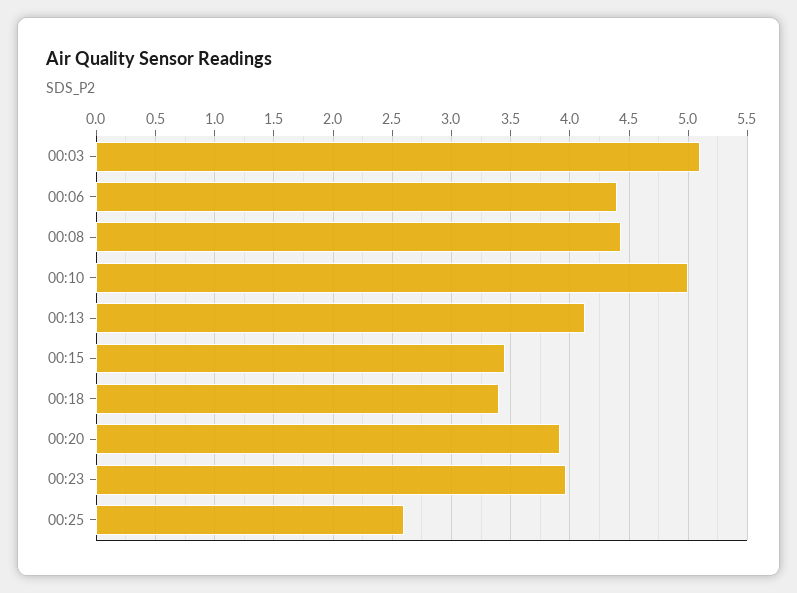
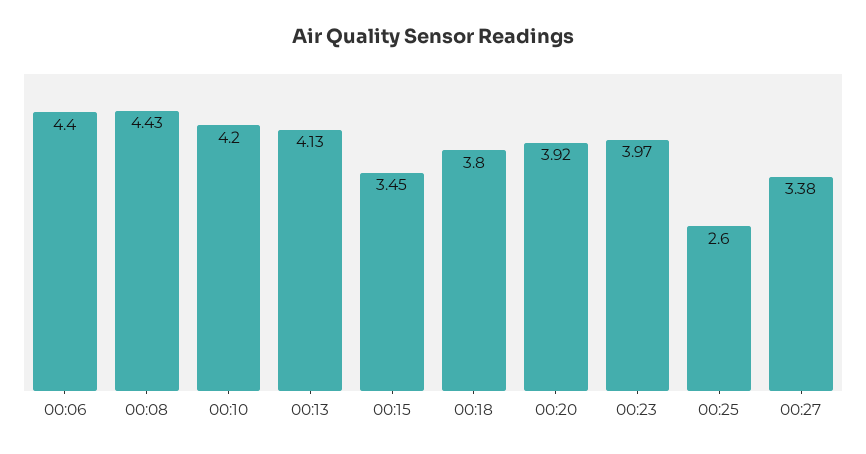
00:03: 5.1 -> none
00:10: 5 -> 4.2
00:18: 3.4 -> 3.8
00:27: none -> 3.38

